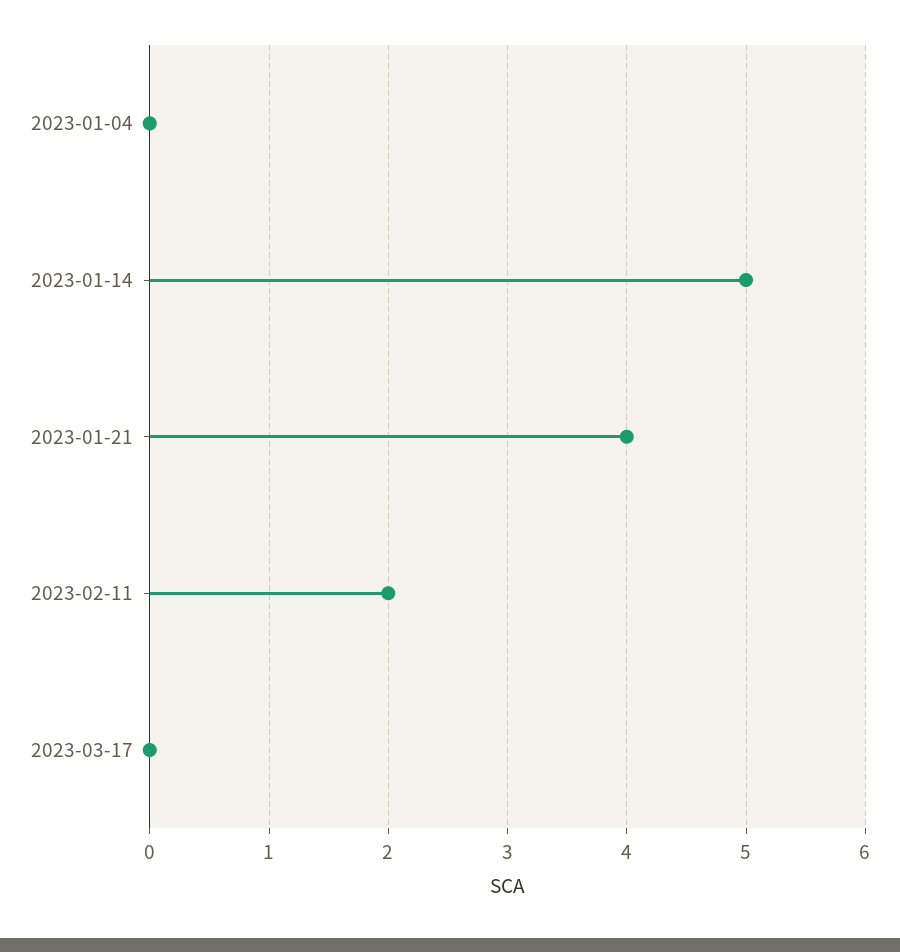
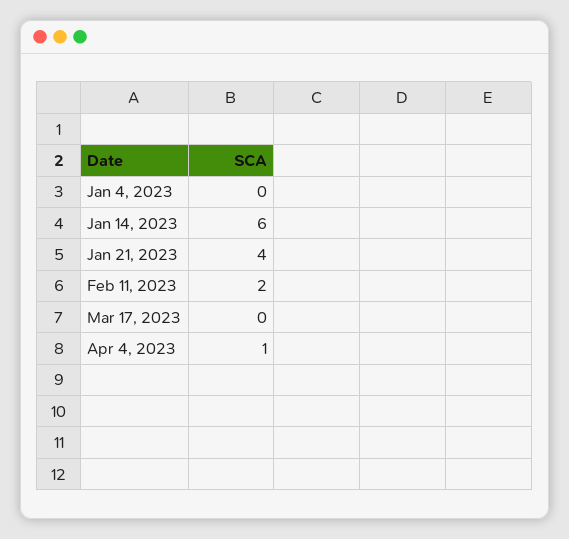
2023-01-14: 5 -> 6
Apr 4, 2023: none -> 1

